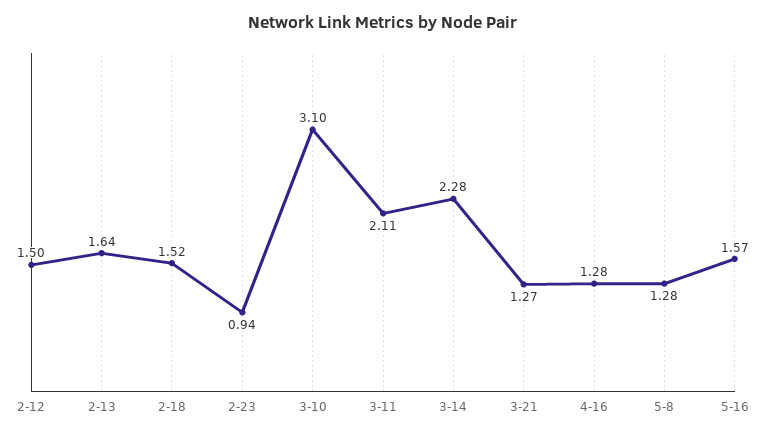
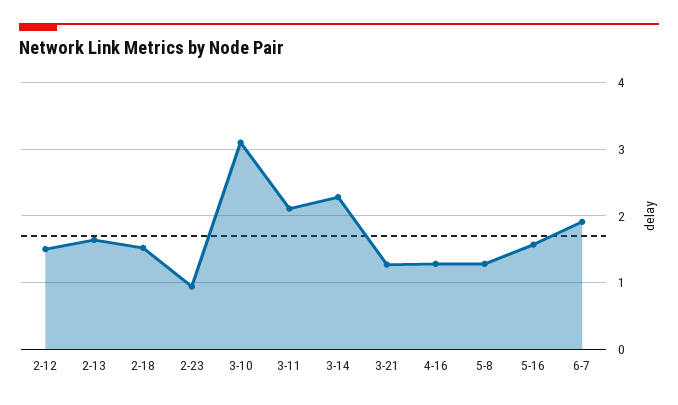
6-7: none -> 1.9

